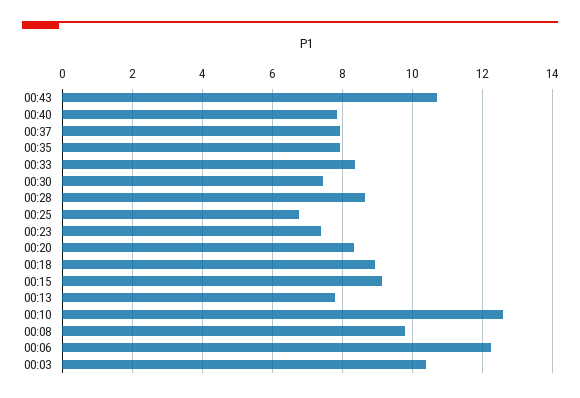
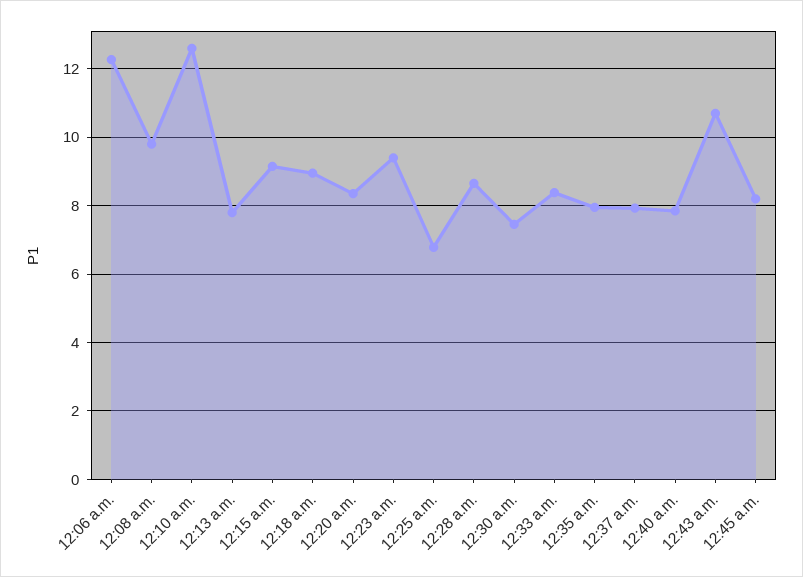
00:23: 7.4 -> 9.4
00:03: 10.4 -> none
12:45 a.m.: none -> 8.2

